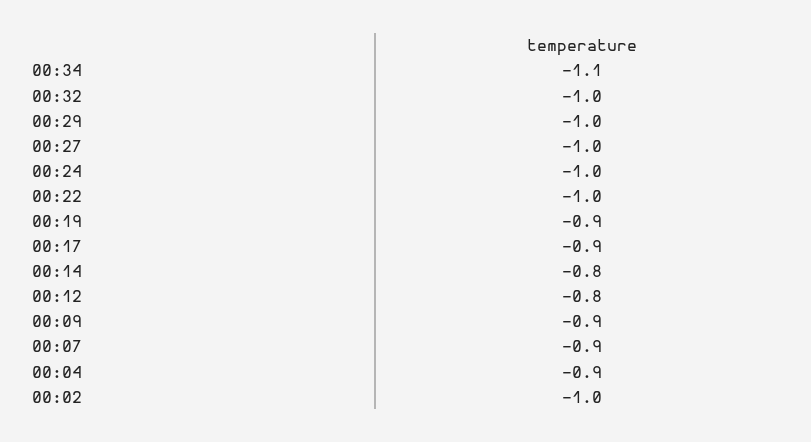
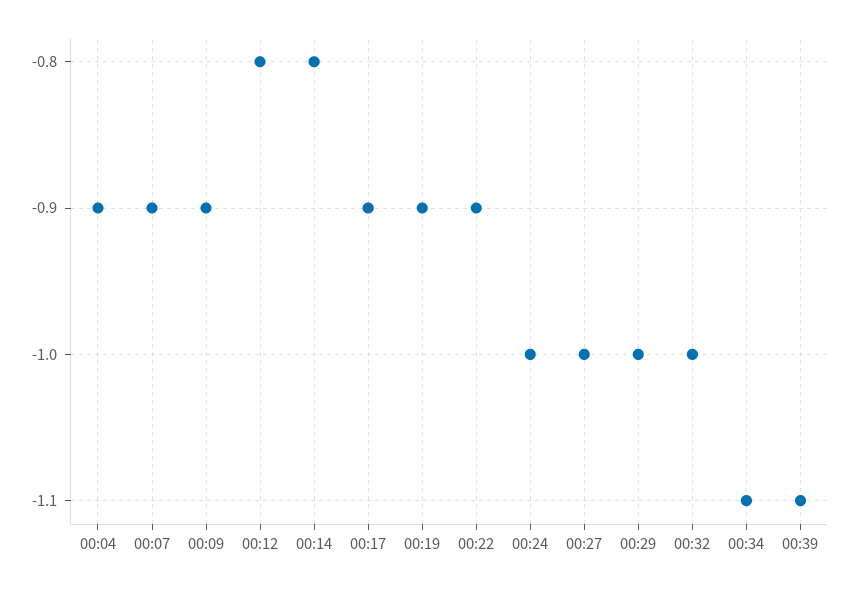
00:22: -1 -> -0.9
00:02: -1 -> none
00:39: none -> -1.1

